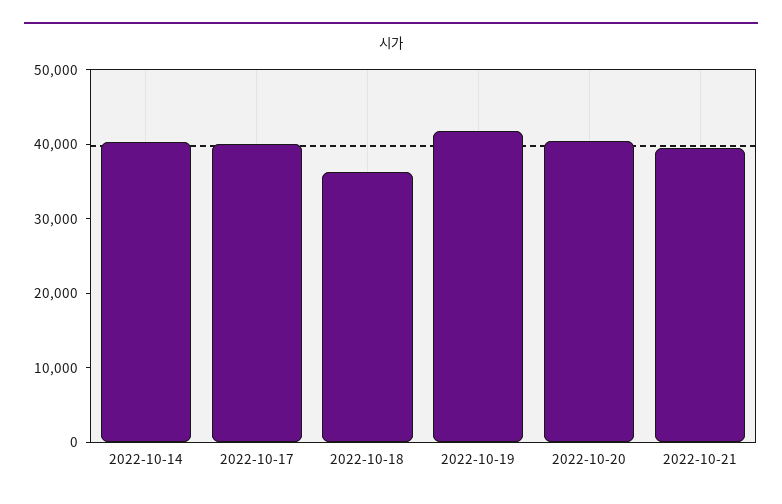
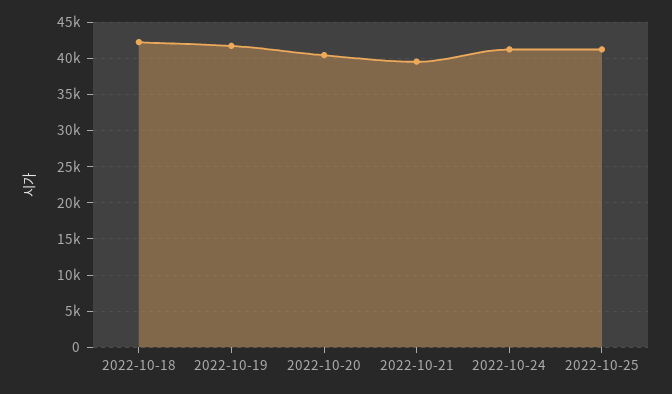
2022-10-14: 40000 -> none
2022-10-17: 40000 -> none
2022-10-18: 36000 -> 42000
2022-10-24: none -> 41000
2022-10-25: none -> 41000

